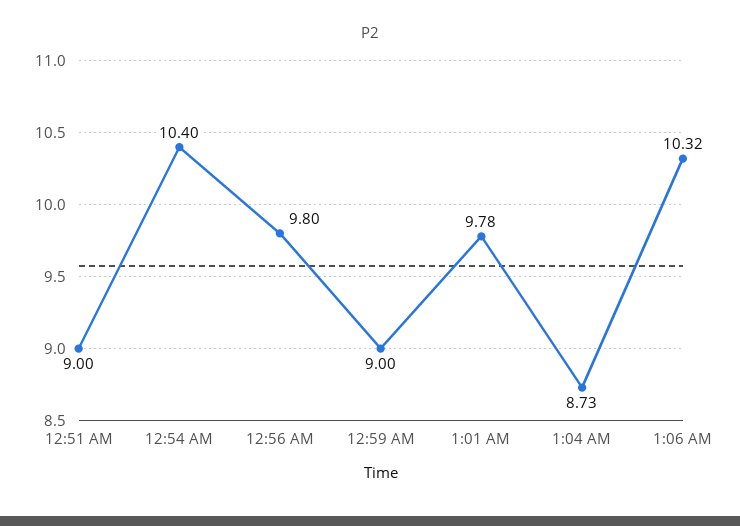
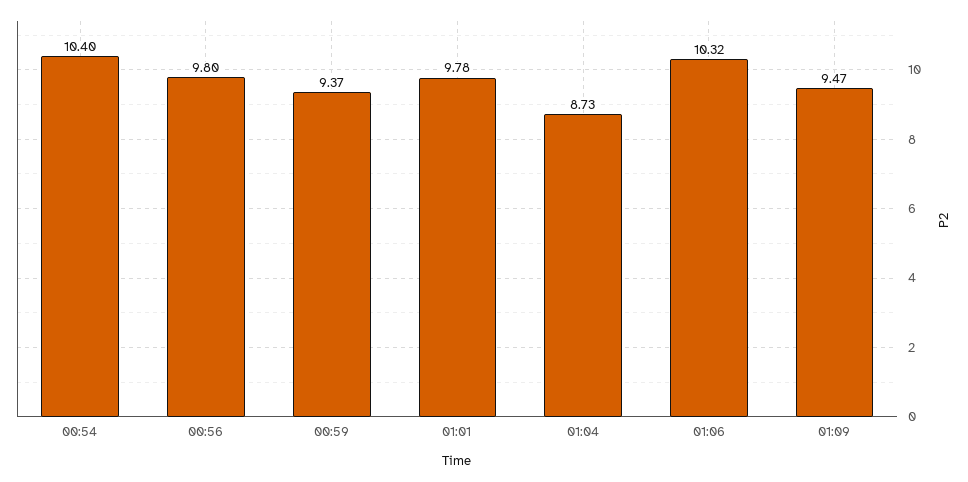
12:51 AM: 9 -> none
12:59 AM: 9 -> 9.37
01:09: none -> 9.47

